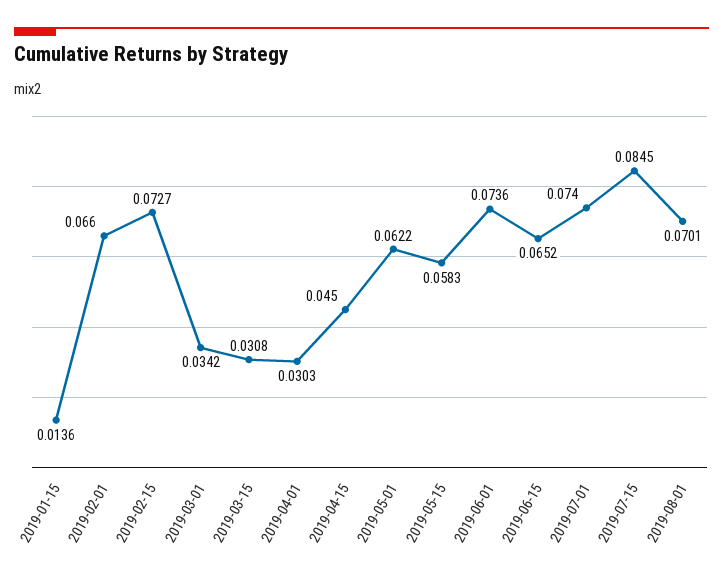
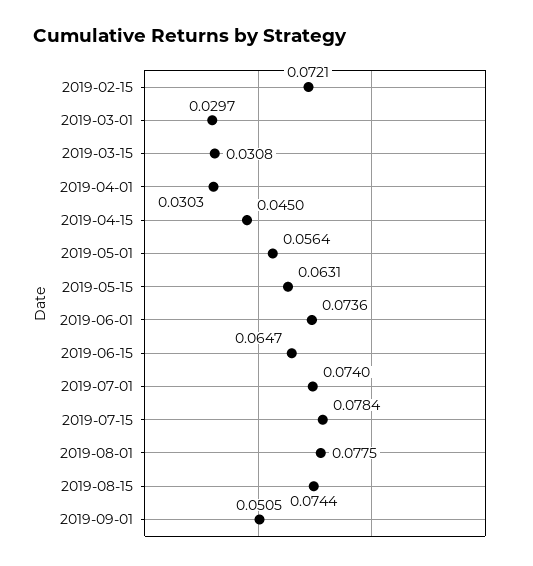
2019-01-15: 0.0136 -> none
2019-02-01: 0.066 -> none
2019-02-15: 0.0727 -> 0.0721
2019-03-01: 0.0342 -> 0.0297
2019-05-01: 0.0622 -> 0.0564
2019-05-15: 0.0583 -> 0.0631
2019-06-15: 0.0652 -> 0.0647
2019-07-15: 0.0845 -> 0.0784
2019-08-01: 0.0701 -> 0.0775
2019-08-15: none -> 0.0744
2019-09-01: none -> 0.0505

